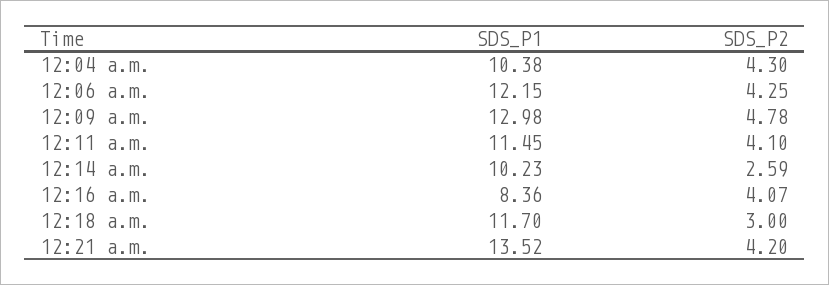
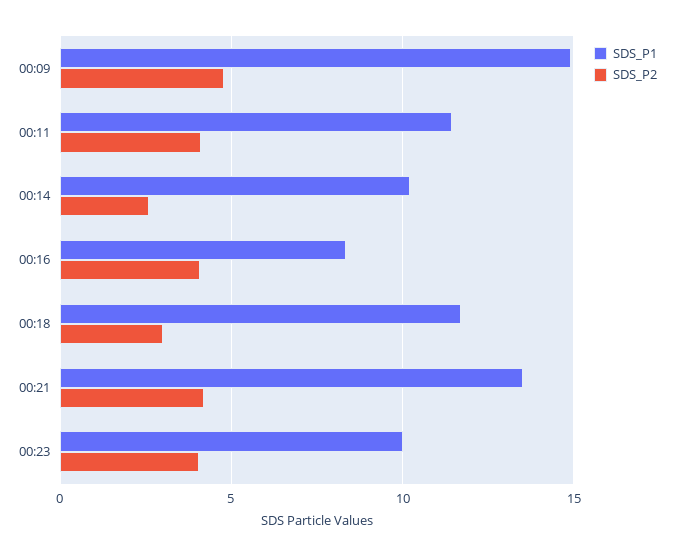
SDS_P1, 12:04 a.m.: 10.38 -> none
SDS_P2, 12:04 a.m.: 4.3 -> none
SDS_P1, 12:06 a.m.: 12.15 -> none
SDS_P2, 12:06 a.m.: 4.25 -> none
SDS_P1, 12:09 a.m.: 12.98 -> 15
SDS_P1, 00:23: none -> 10
SDS_P2, 00:23: none -> 4

